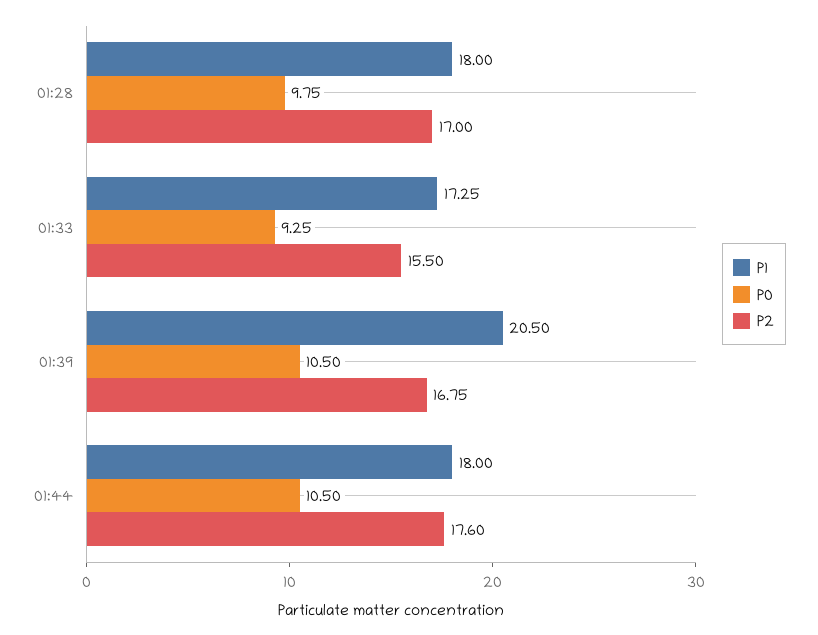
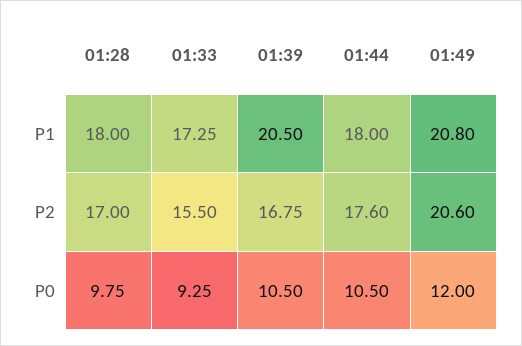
P1, 01:49: none -> 20.8
P2, 01:49: none -> 20.6
P0, 01:49: none -> 12

